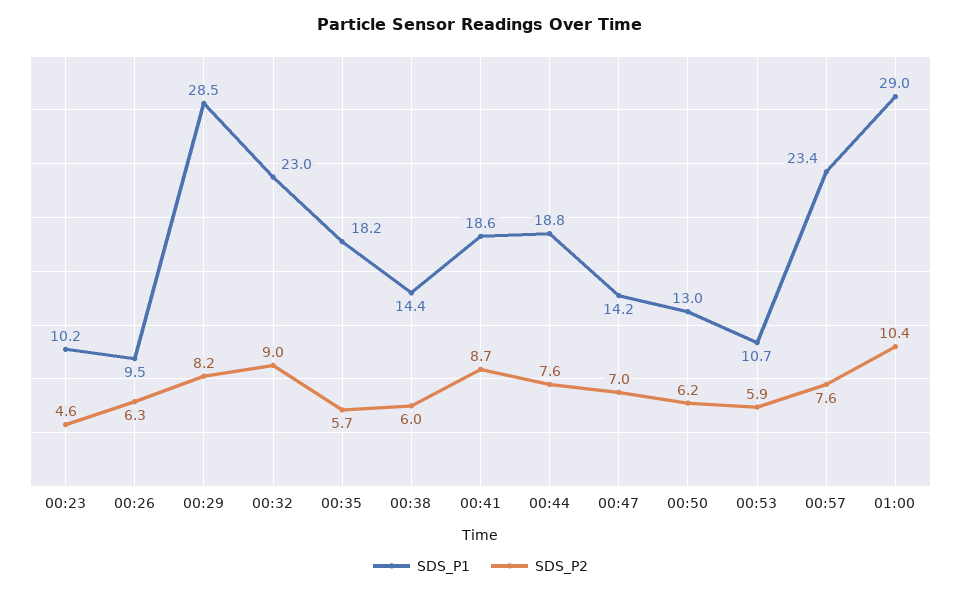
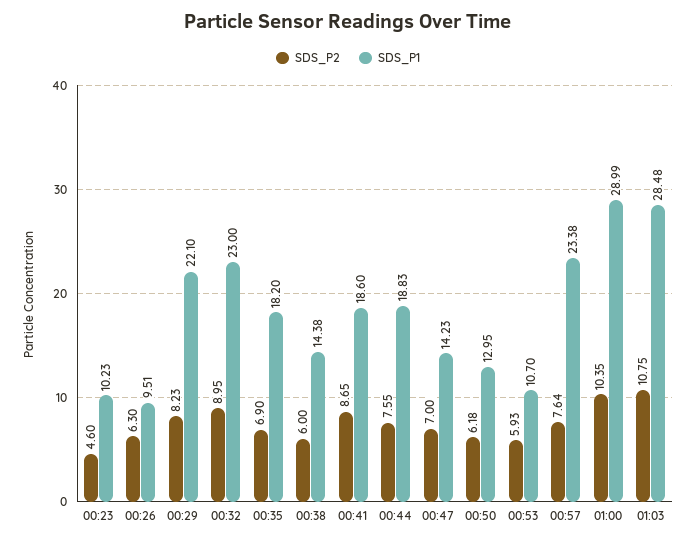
SDS_P1, 00:29: 28.5 -> 22.1
SDS_P2, 00:35: 5.7 -> 6.9
SDS_P2, 01:03: none -> 10.75
SDS_P1, 01:03: none -> 28.48

